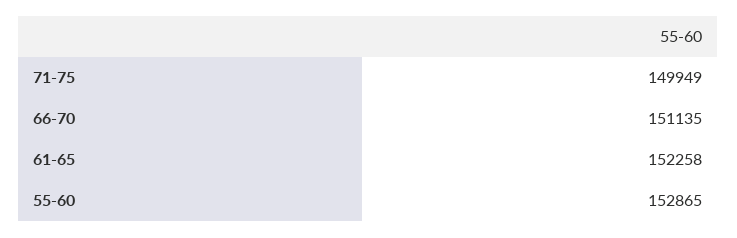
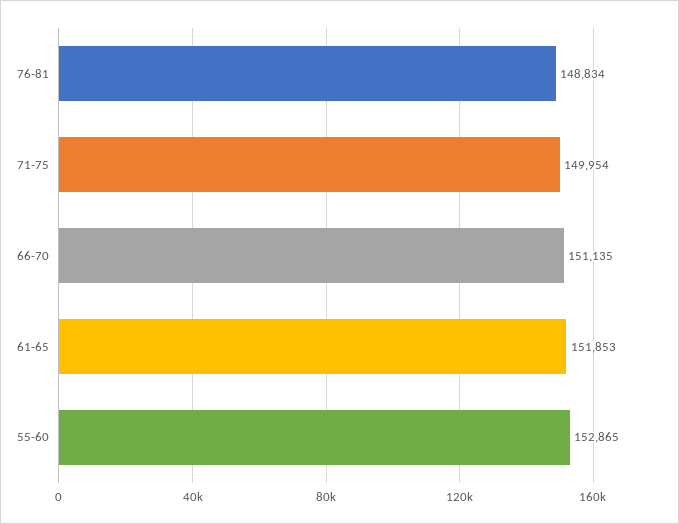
71-75: 149949 -> 149954
61-65: 152258 -> 151853
76-81: none -> 148834

